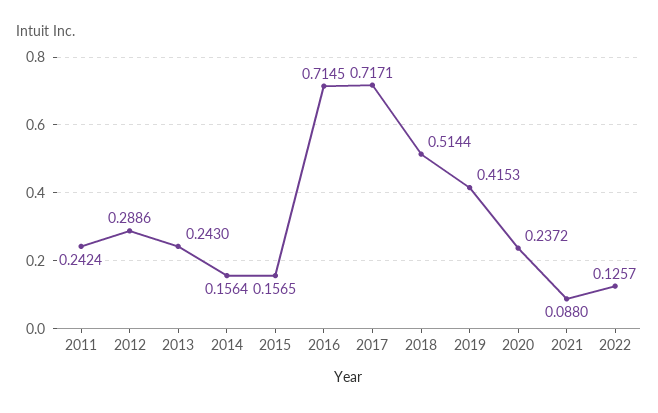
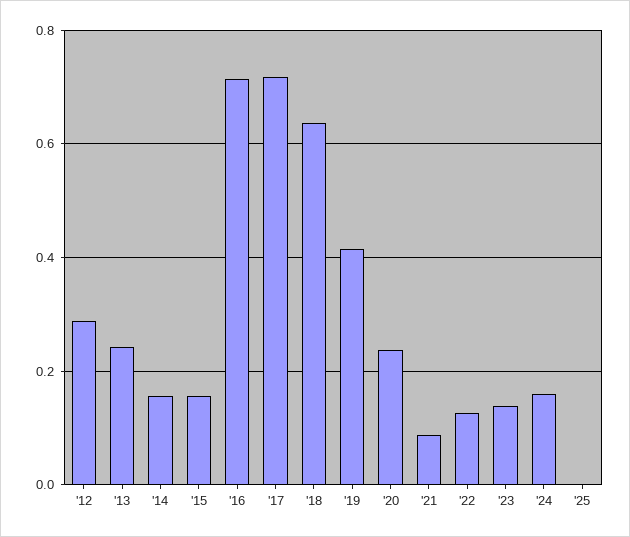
2011: 0.2424 -> none
2018: 0.5144 -> 0.64
'23: none -> 0.14
'24: none -> 0.16
'25: none -> 0

